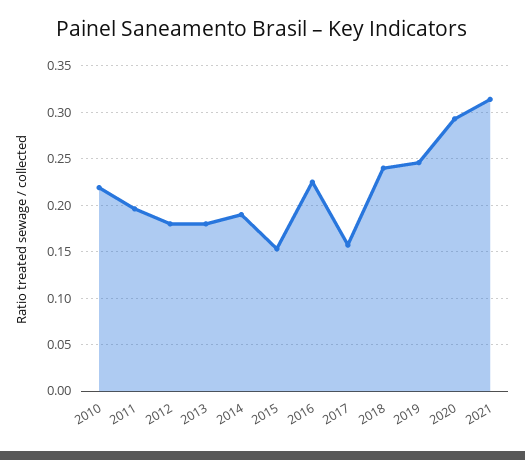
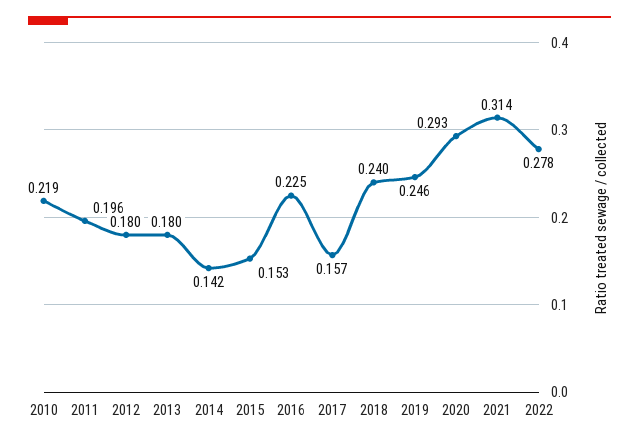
2014: 0.19 -> 0.142
2022: none -> 0.278

